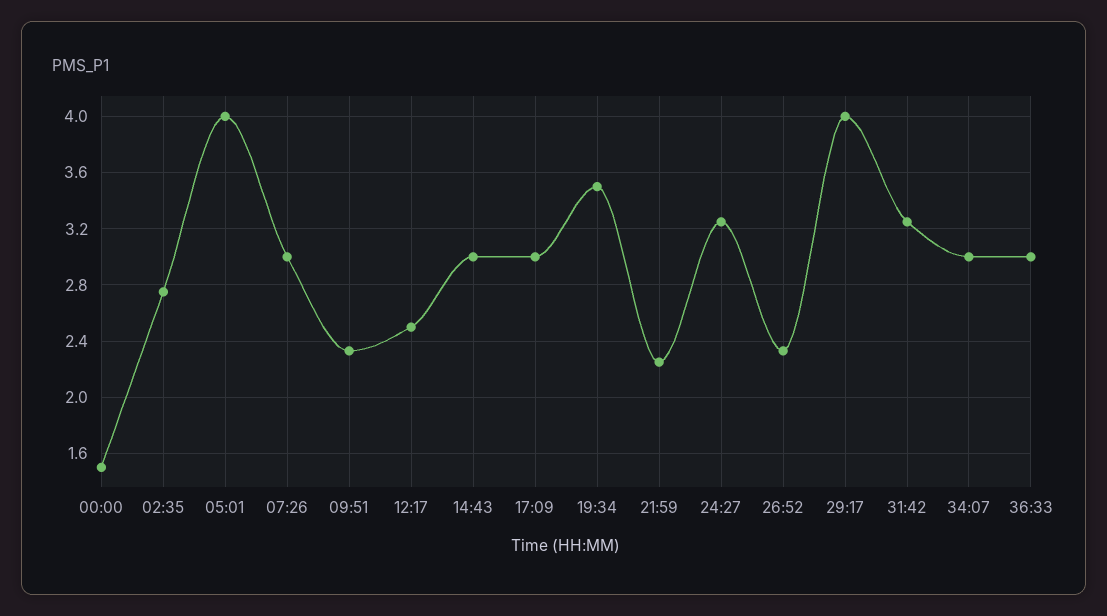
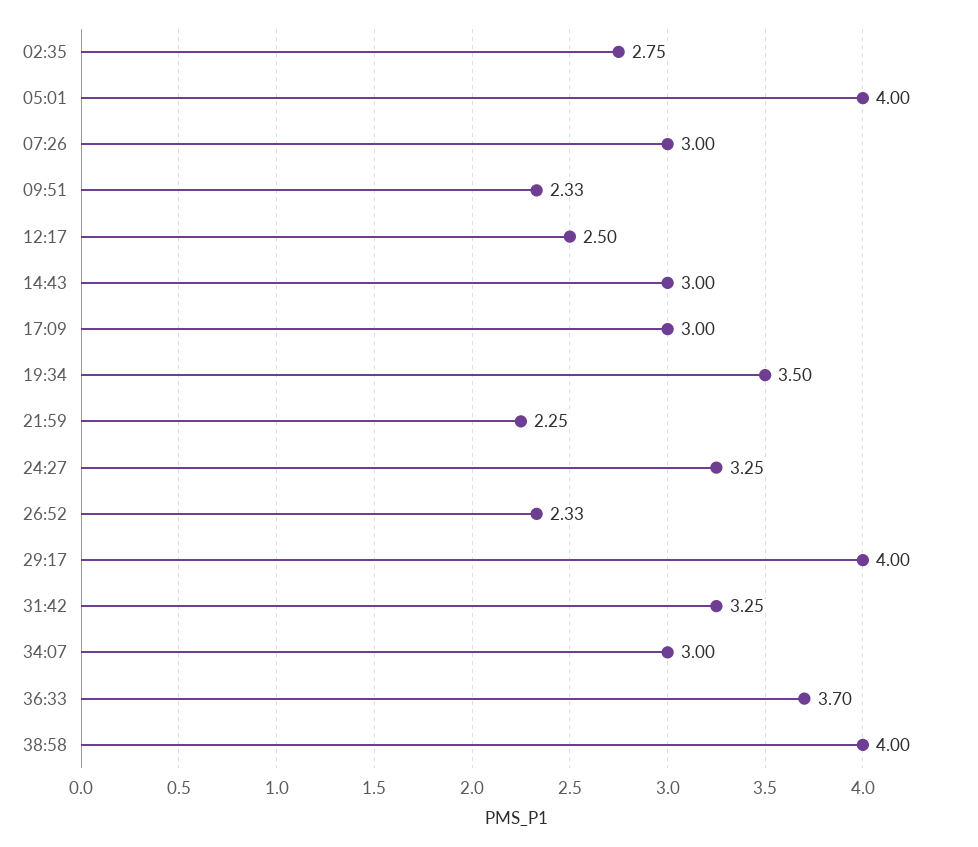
00:00: 1.5 -> none
36:33: 3 -> 3.7
38:58: none -> 4

